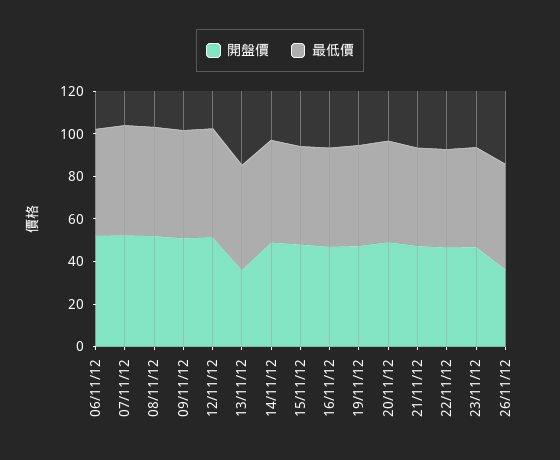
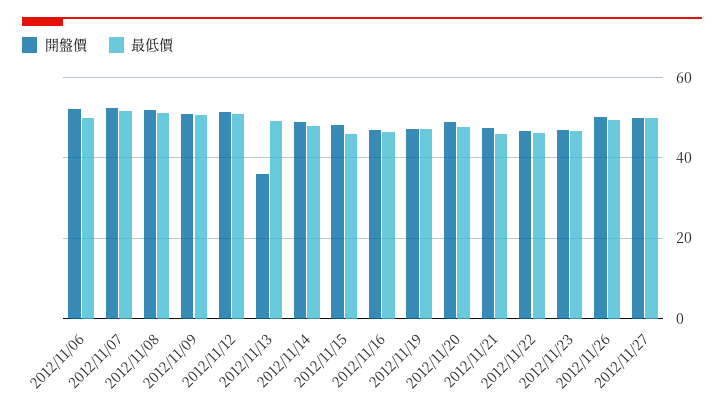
開盤價, 26/11/12: 35 -> 50
開盤價, 2012/11/27: none -> 50
最低價, 2012/11/27: none -> 50

